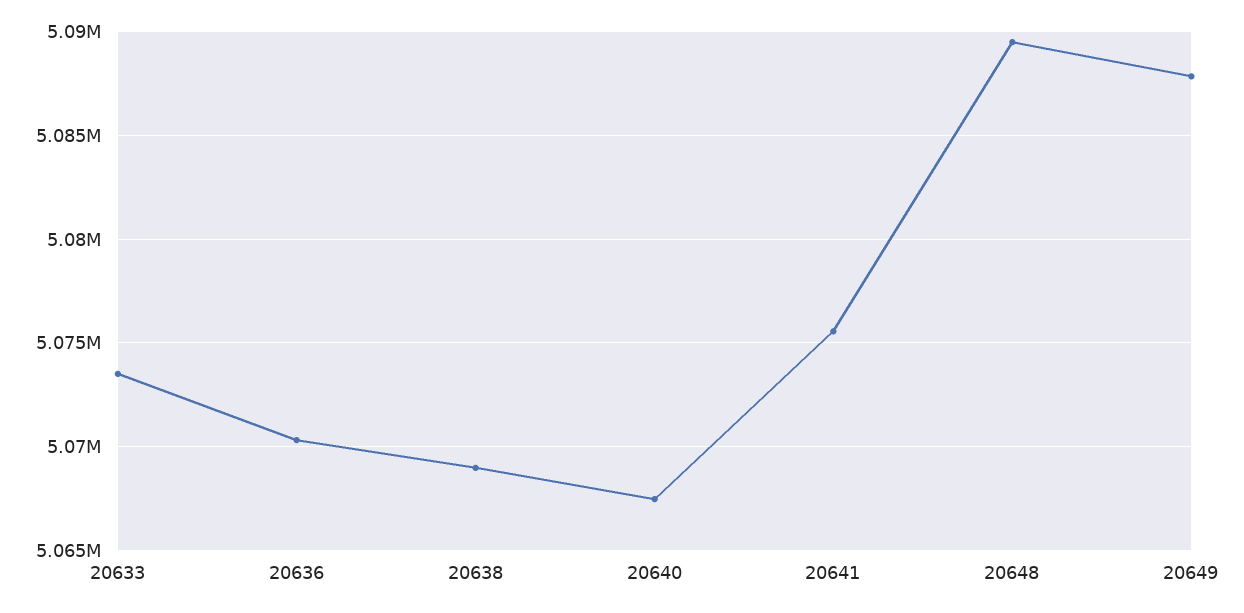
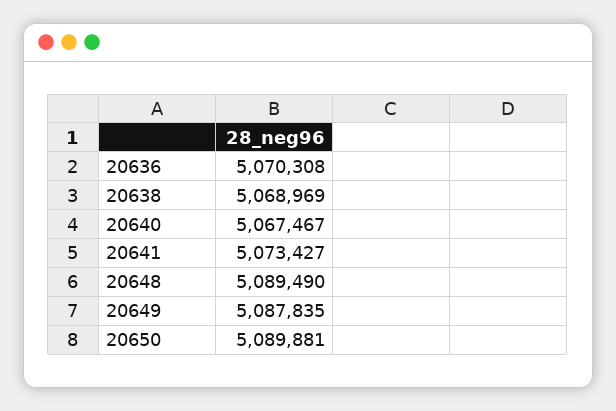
20633: 5073500 -> none
20641: 5075500 -> 5073427
20650: none -> 5089881

